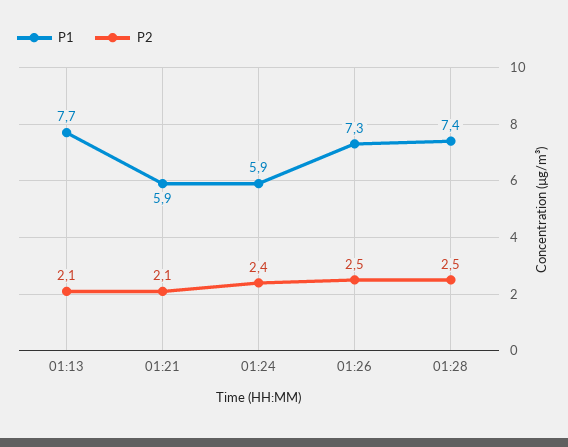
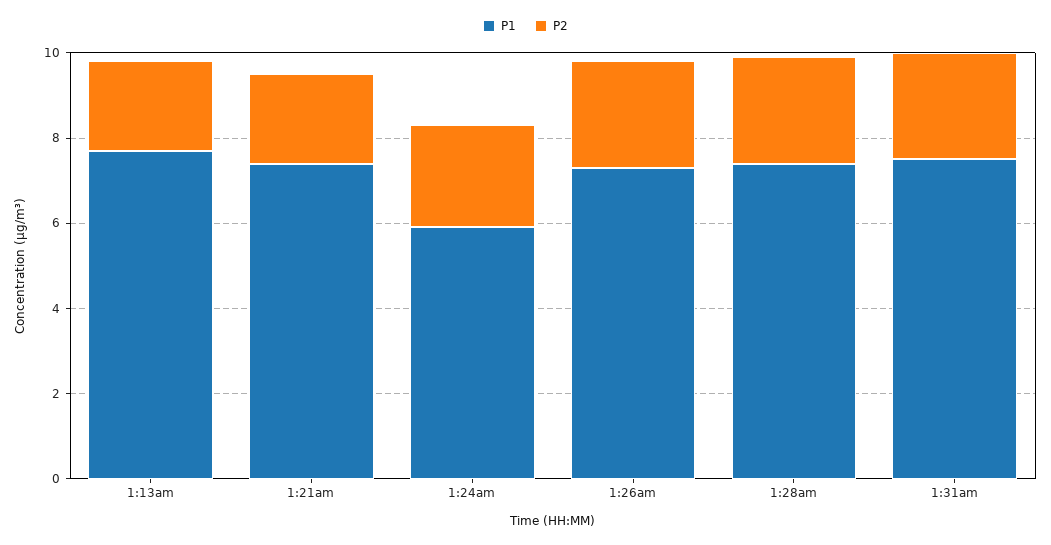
P1, 01:21: 5.9 -> 7.5
P1, 1:31am: none -> 7.5
P2, 1:31am: none -> 2.5

